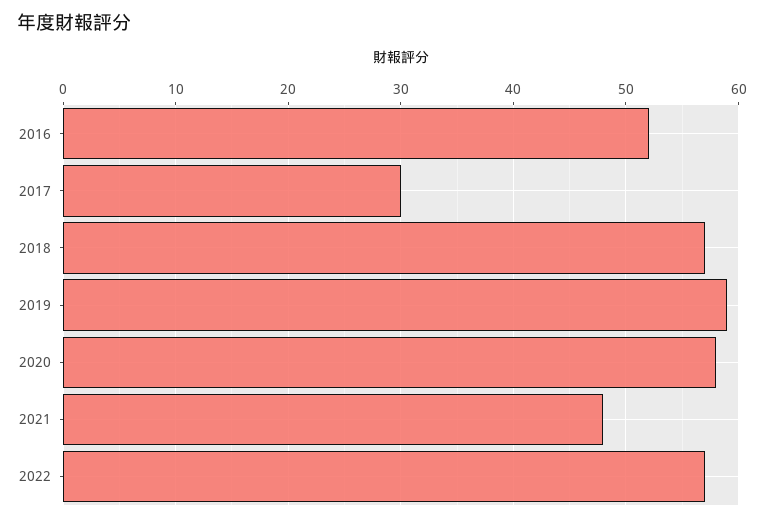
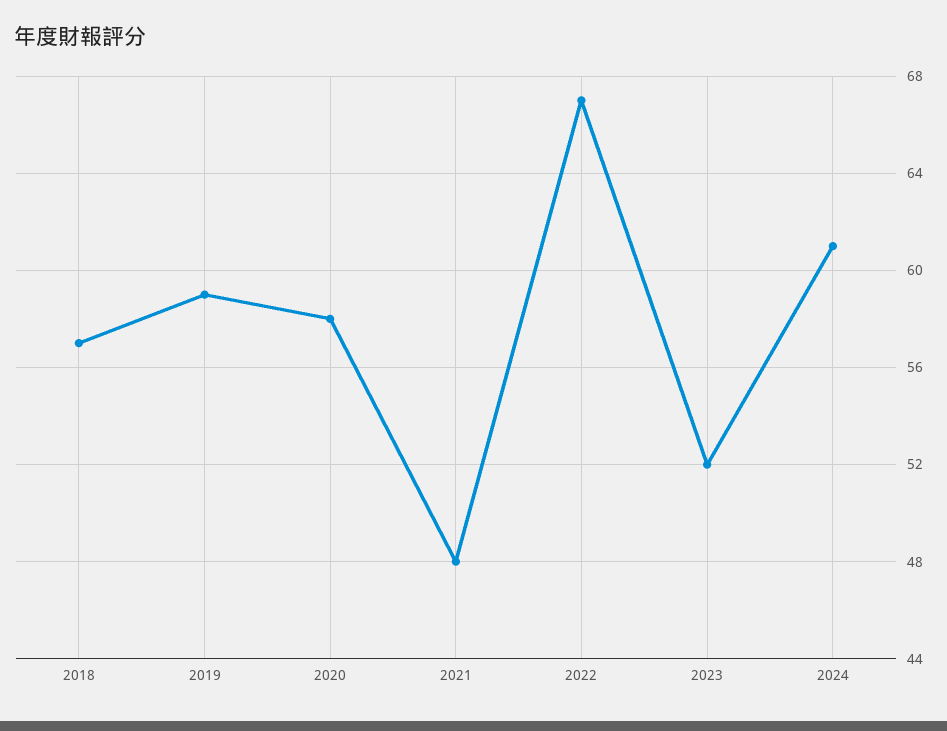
2016: 52 -> none
2017: 30 -> none
2022: 57 -> 67
2023: none -> 52
2024: none -> 61

